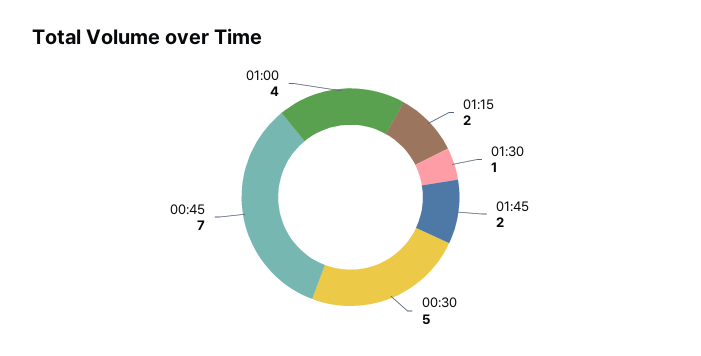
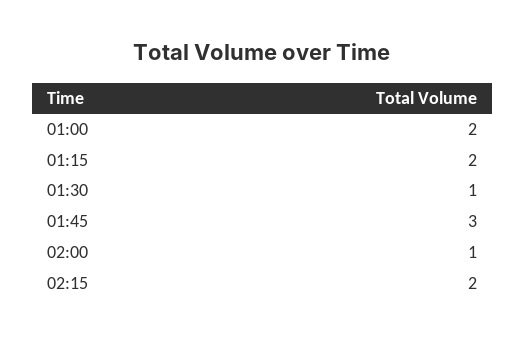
01:45: 2 -> 3
00:30: 5 -> none
00:45: 7 -> none
01:00: 4 -> 2
02:00: none -> 1
02:15: none -> 2

